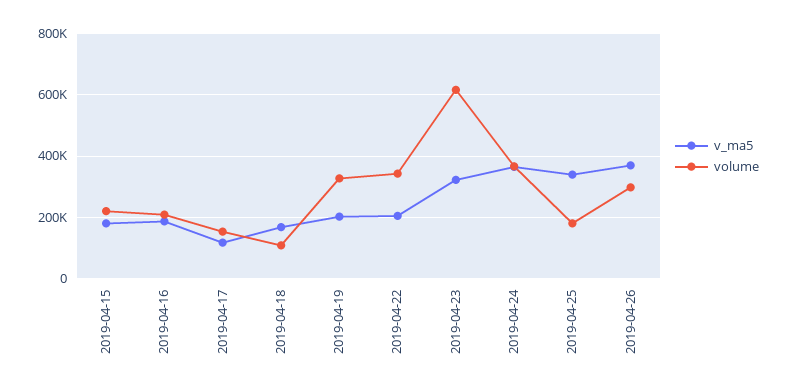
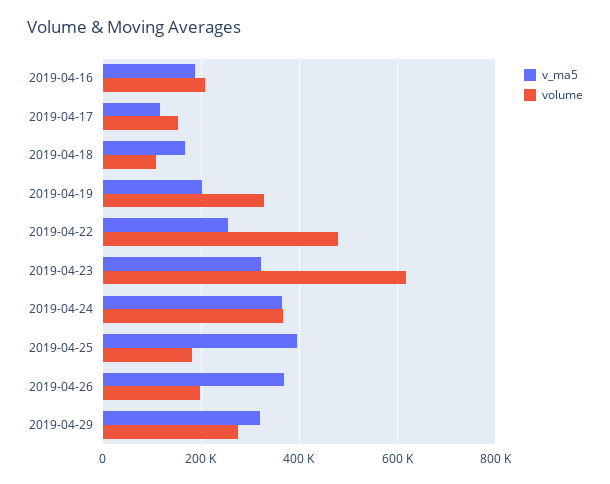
v_ma5, 2019-04-15: 180000 -> none
volume, 2019-04-15: 220000 -> none
v_ma5, 2019-04-22: 200000 -> 260000
volume, 2019-04-22: 340000 -> 480000
v_ma5, 2019-04-25: 340000 -> 400000
volume, 2019-04-26: 300000 -> 200000
v_ma5, 2019-04-29: none -> 320000
volume, 2019-04-29: none -> 280000

